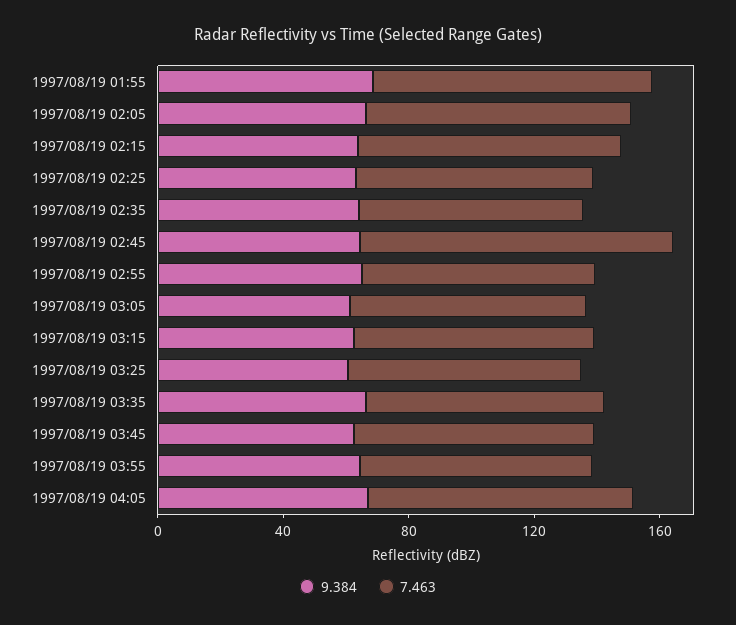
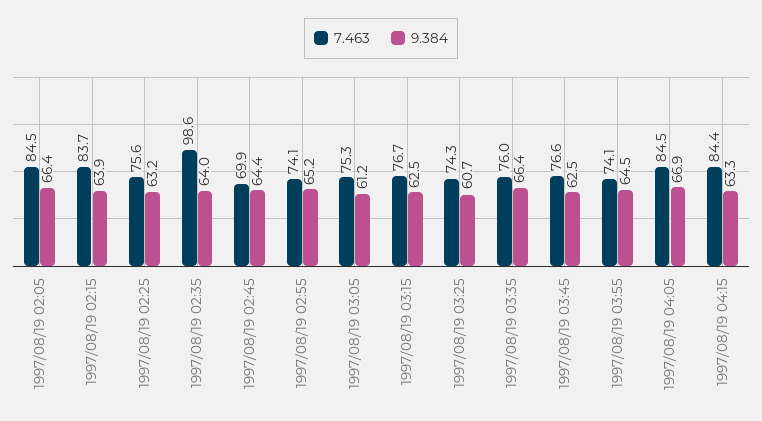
9.384, 1997/08/19 01:55: 70 -> none
7.463, 1997/08/19 01:55: 90 -> none
7.463, 1997/08/19 02:35: 70 -> 98.6
7.463, 1997/08/19 02:45: 100 -> 69.9
7.463, 1997/08/19 04:15: none -> 84.4
9.384, 1997/08/19 04:15: none -> 63.3

